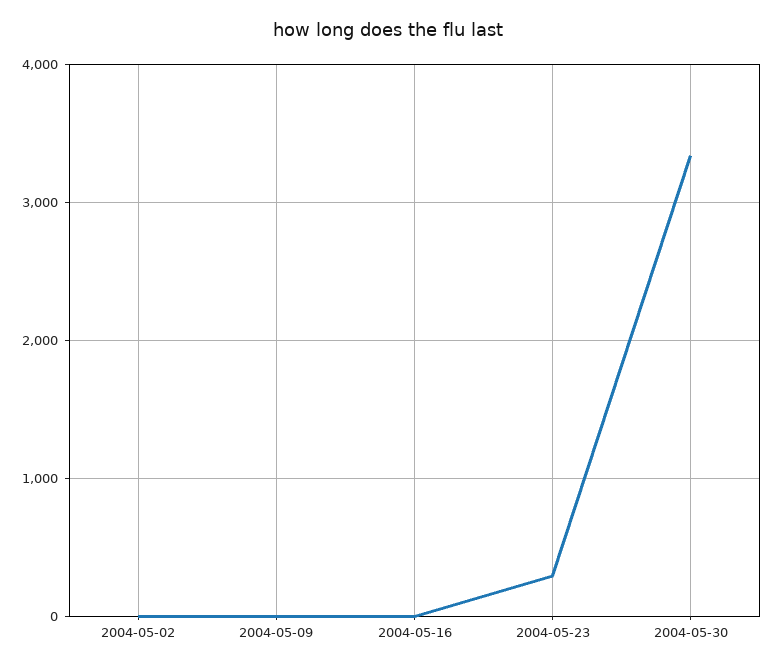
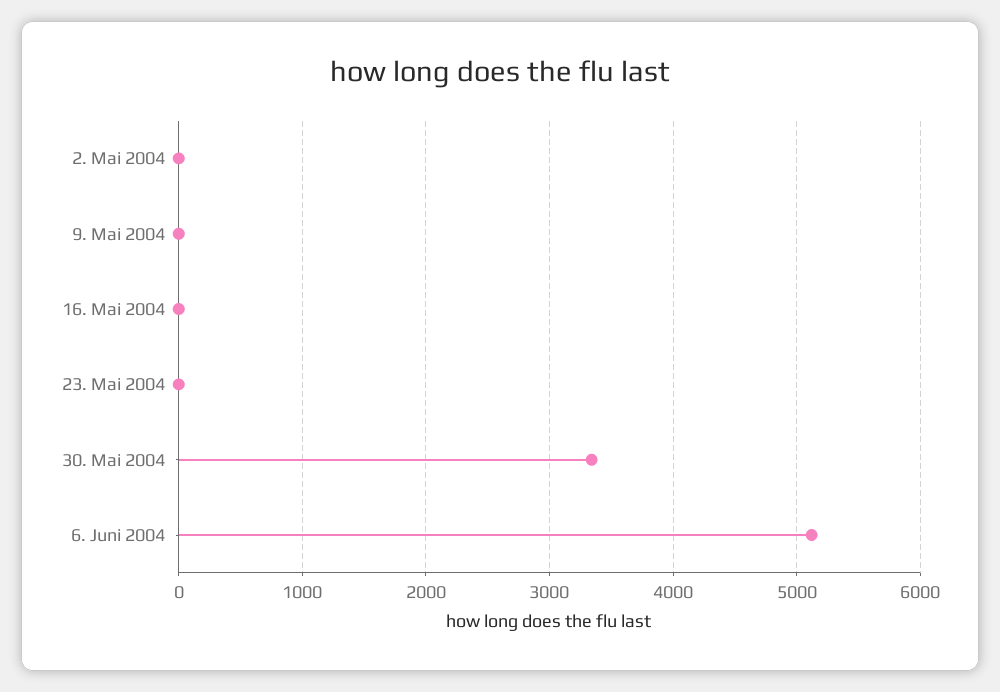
2004-05-23: 300 -> 0
6. Juni 2004: none -> 5100

